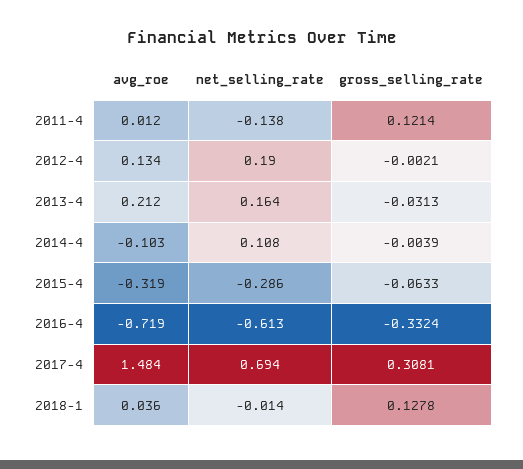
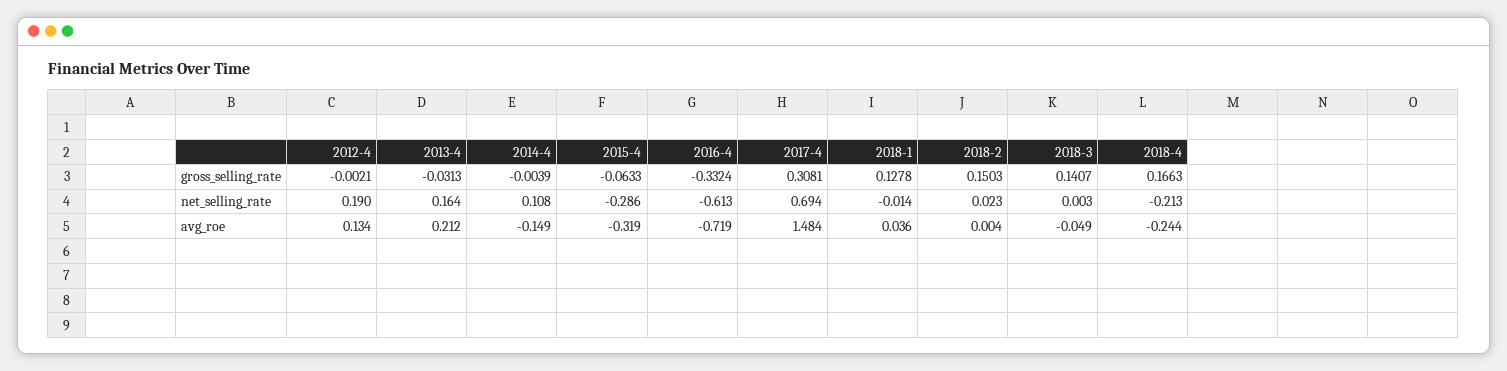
avg_roe, 2011-4: 0.012 -> none
net_selling_rate, 2011-4: -0.138 -> none
gross_selling_rate, 2011-4: 0.1214 -> none
avg_roe, 2014-4: -0.103 -> -0.149
gross_selling_rate, 2018-2: none -> 0.1503
gross_selling_rate, 2018-3: none -> 0.1407
gross_selling_rate, 2018-4: none -> 0.1663
net_selling_rate, 2018-2: none -> 0.023
net_selling_rate, 2018-3: none -> 0.003
net_selling_rate, 2018-4: none -> -0.213
avg_roe, 2018-2: none -> 0.004
avg_roe, 2018-3: none -> -0.049
avg_roe, 2018-4: none -> -0.244

